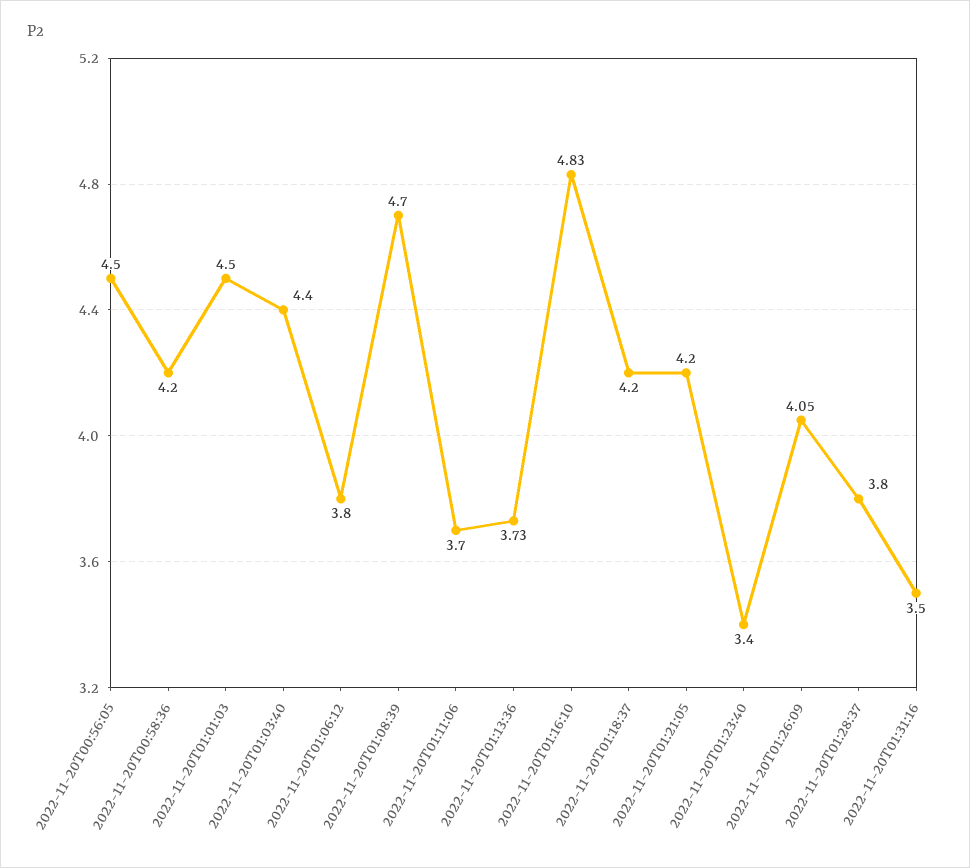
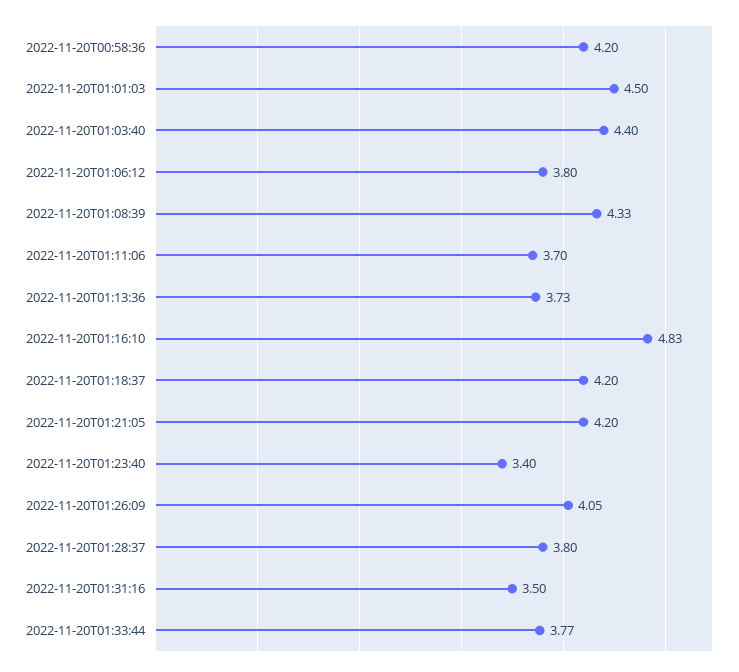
2022-11-20T00:56:05: 4.5 -> none
2022-11-20T01:08:39: 4.7 -> 4.33
2022-11-20T01:33:44: none -> 3.77

